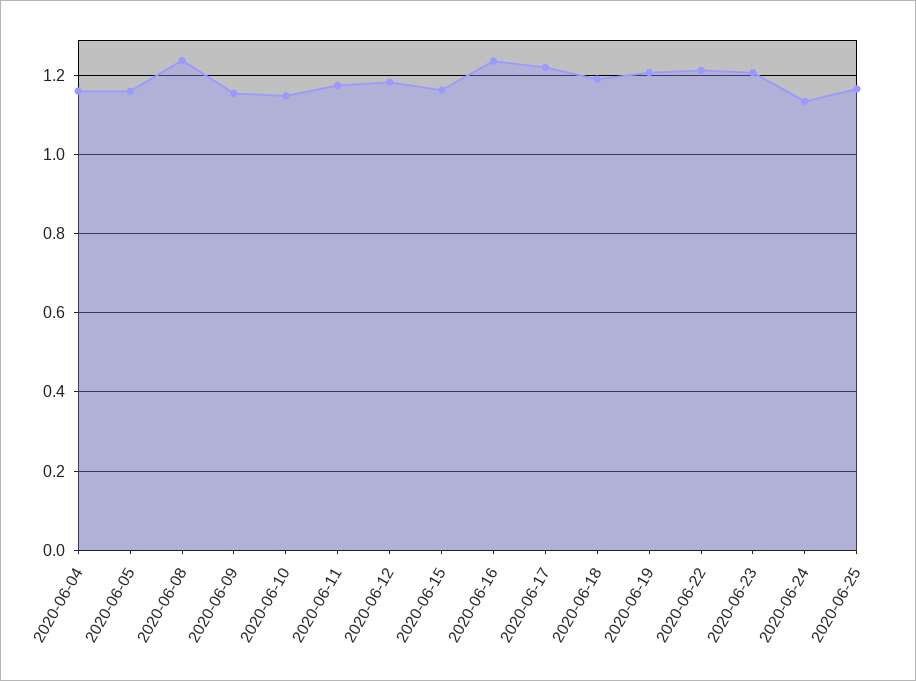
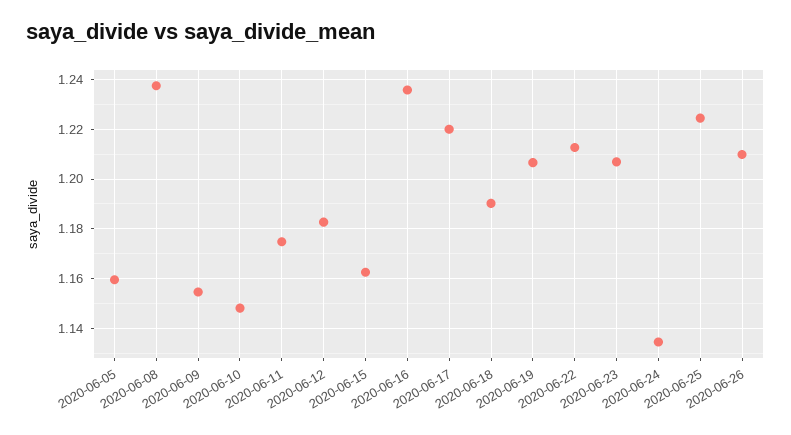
2020-06-04: 1.16 -> none
2020-06-25: 1.16 -> 1.225
2020-06-26: none -> 1.21

